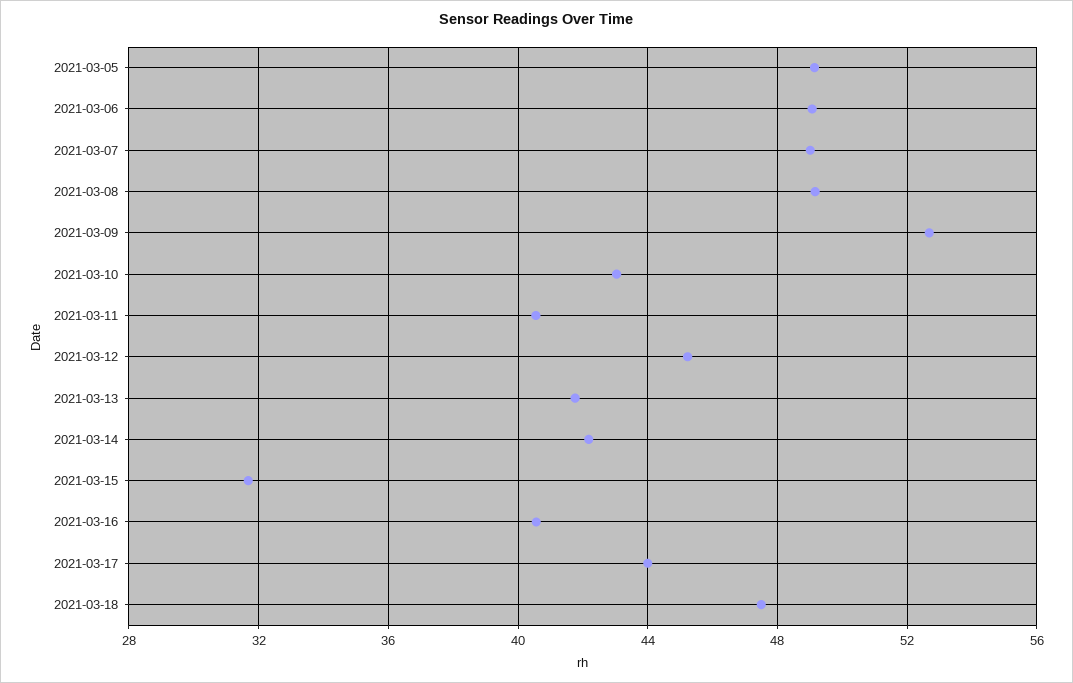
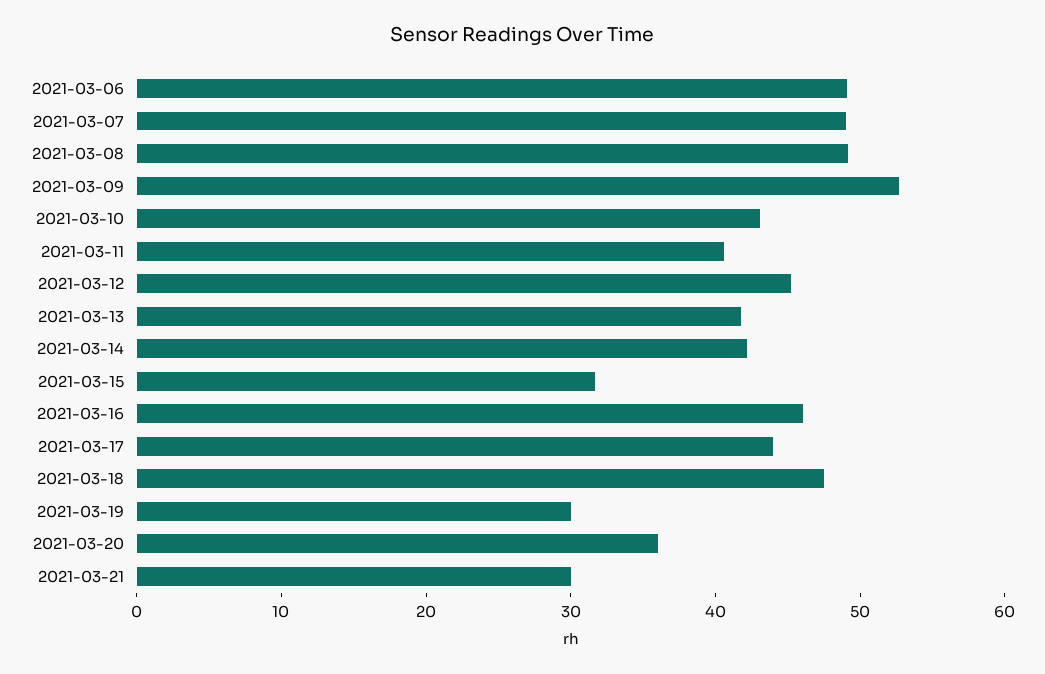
2021-03-05: 49 -> none
2021-03-16: 40.5 -> 46
2021-03-19: none -> 30
2021-03-20: none -> 36
2021-03-21: none -> 30

